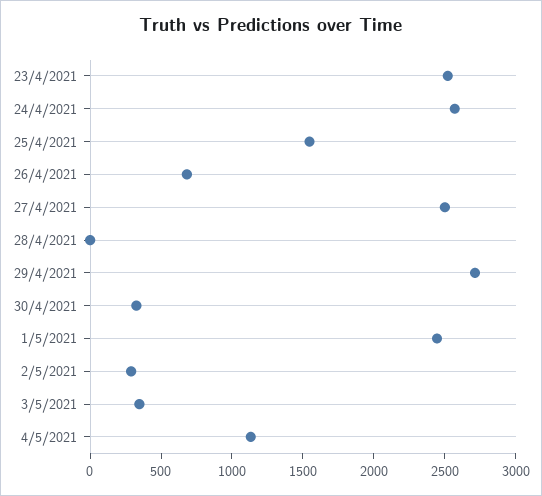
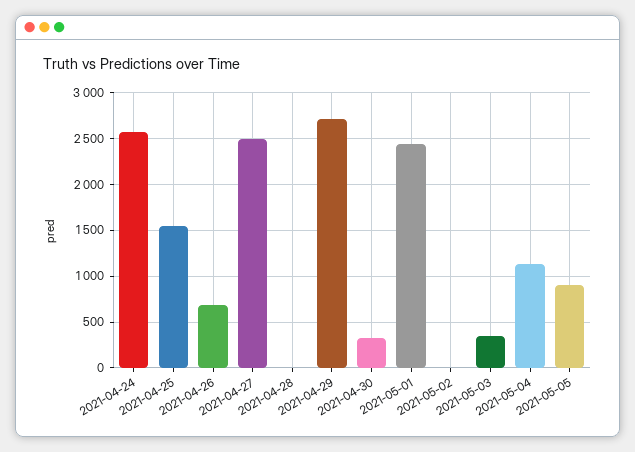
23/4/2021: 2500 -> none
2/5/2021: 300 -> 0
2021-05-05: none -> 900

